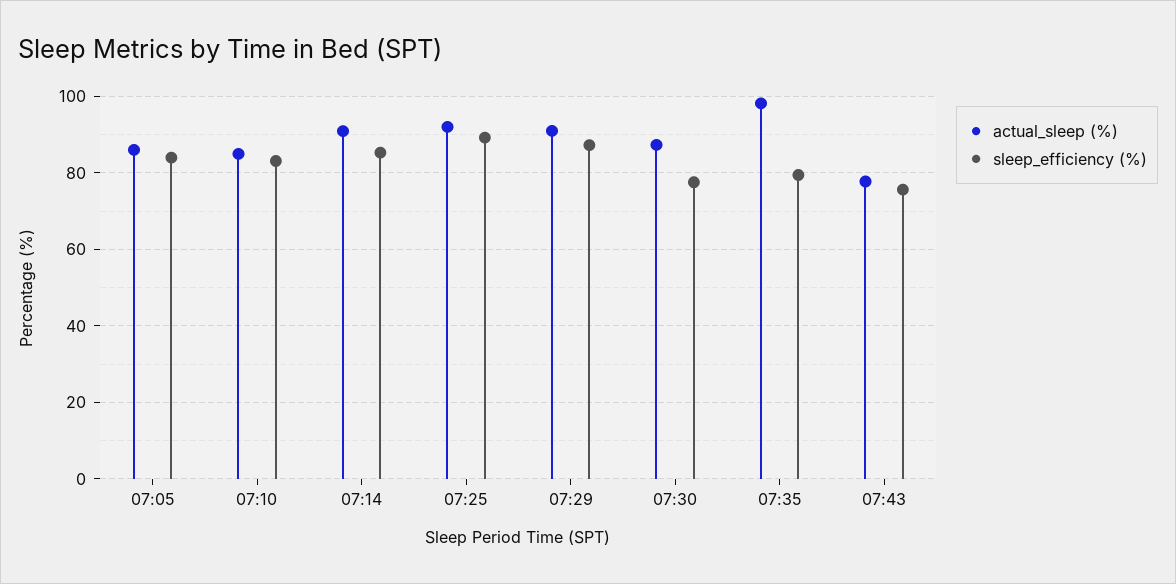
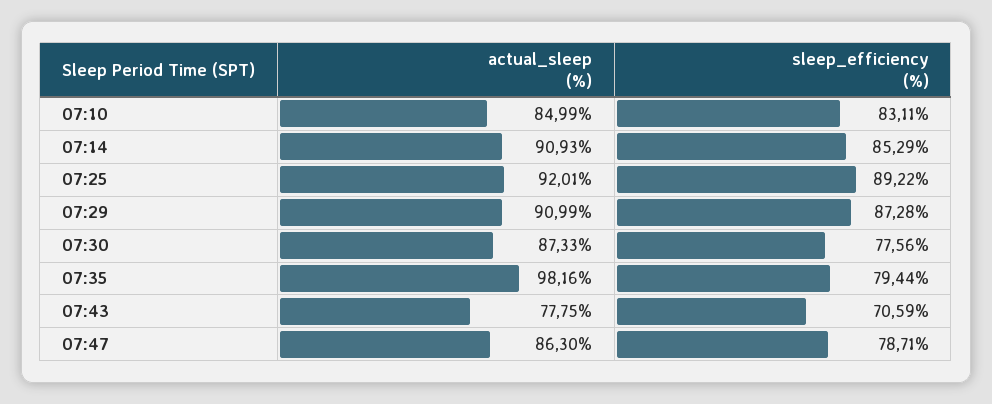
actual_sleep (%), 07:05: 86 -> none
sleep_efficiency (%), 07:05: 84 -> none
sleep_efficiency (%), 07:43: 76 -> 70.59
actual_sleep (%), 07:47: none -> 86.3
sleep_efficiency (%), 07:47: none -> 78.71

